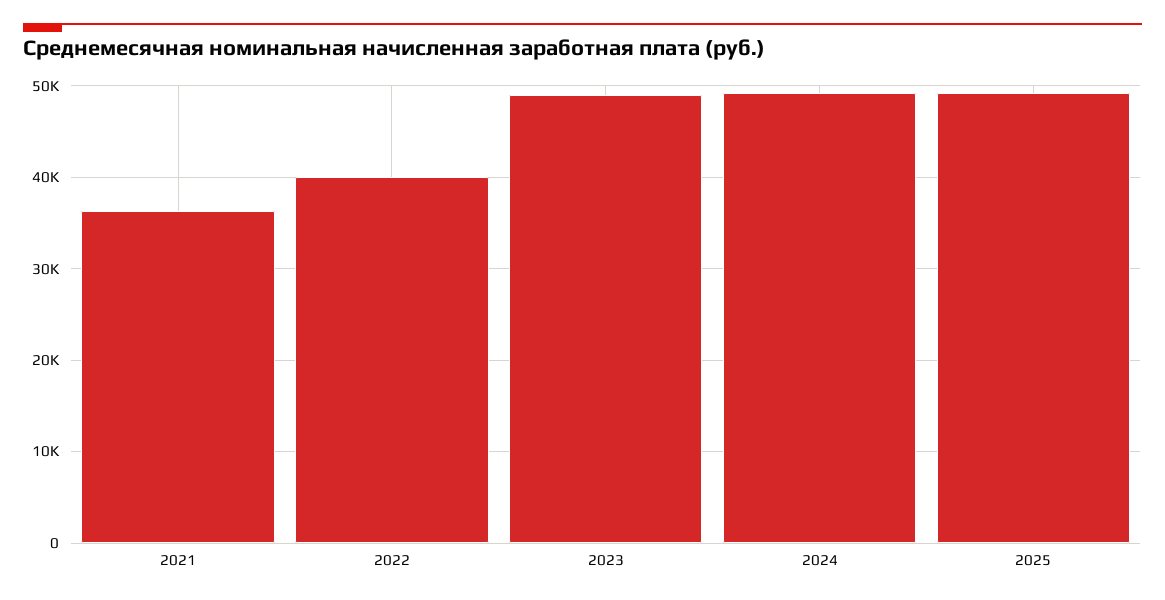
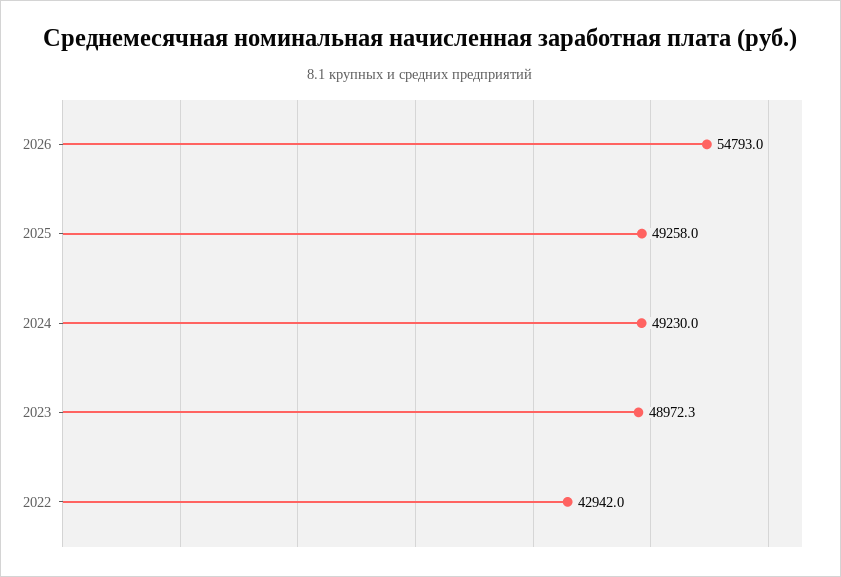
2021: 36000 -> none
2022: 40000 -> 42942
2026: none -> 54793

